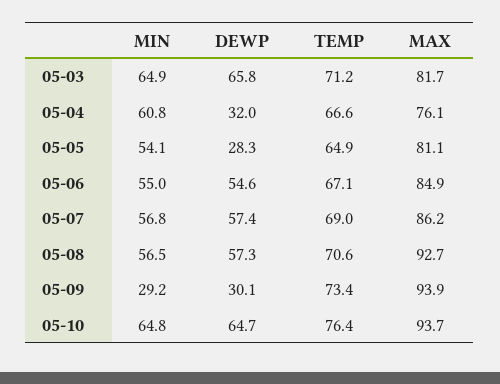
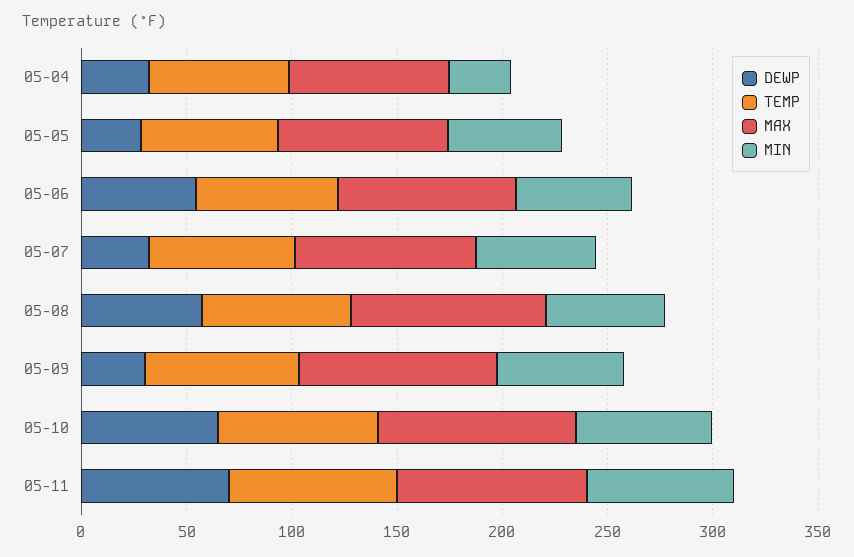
MIN, 05-03: 64.9 -> none
DEWP, 05-03: 65.8 -> none
TEMP, 05-03: 71.2 -> none
MAX, 05-03: 81.7 -> none
MIN, 05-04: 60.8 -> 30
DEWP, 05-07: 57.4 -> 30
MIN, 05-09: 29.2 -> 60
DEWP, 05-11: none -> 70
TEMP, 05-11: none -> 80
MAX, 05-11: none -> 90
MIN, 05-11: none -> 70

